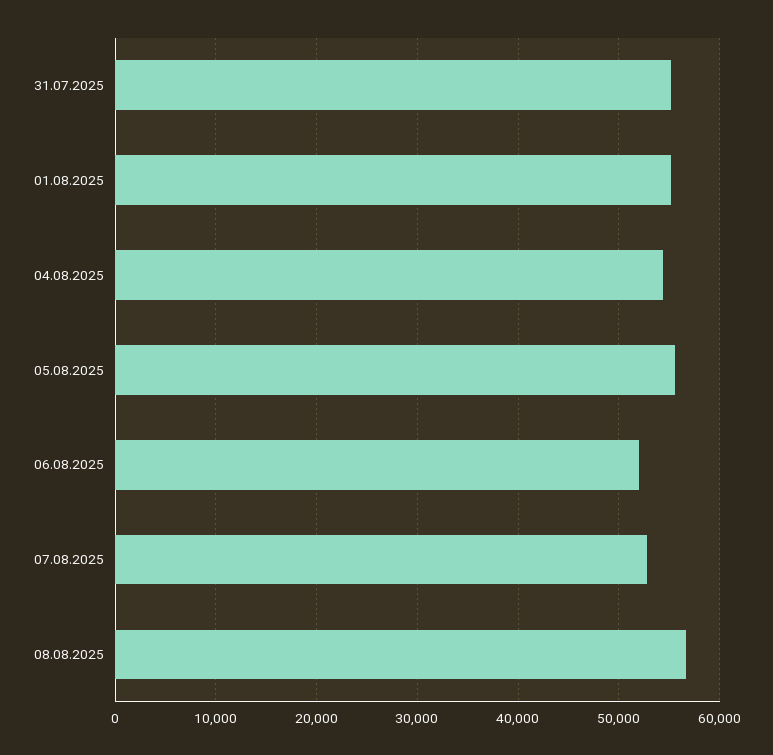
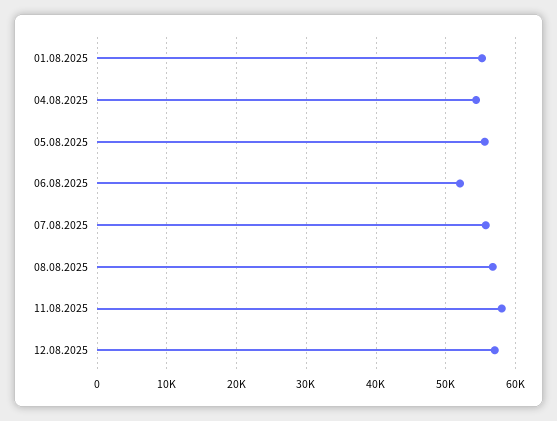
31.07.2025: 55000 -> none
07.08.2025: 53000 -> 56000
11.08.2025: none -> 58000
12.08.2025: none -> 57000

